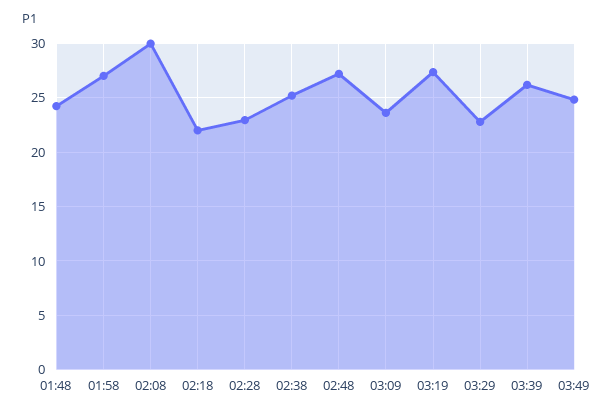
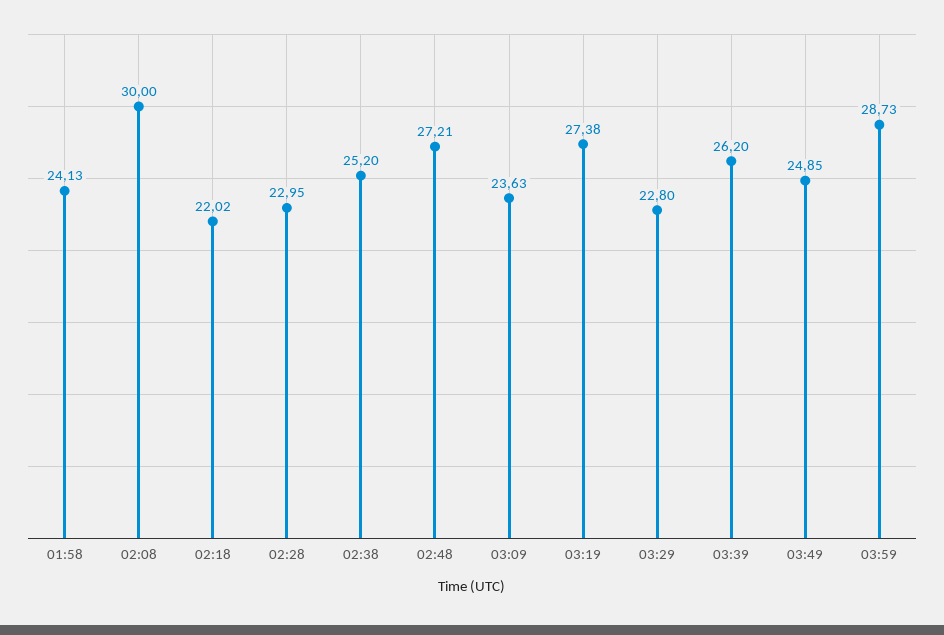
01:48: 24 -> none
01:58: 27 -> 24.13
03:59: none -> 28.73

